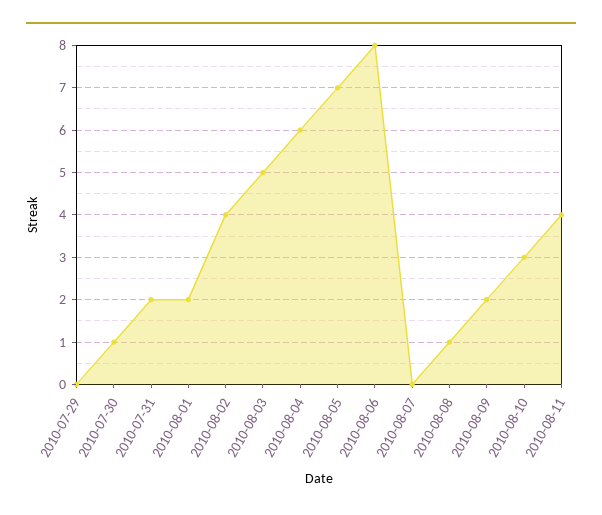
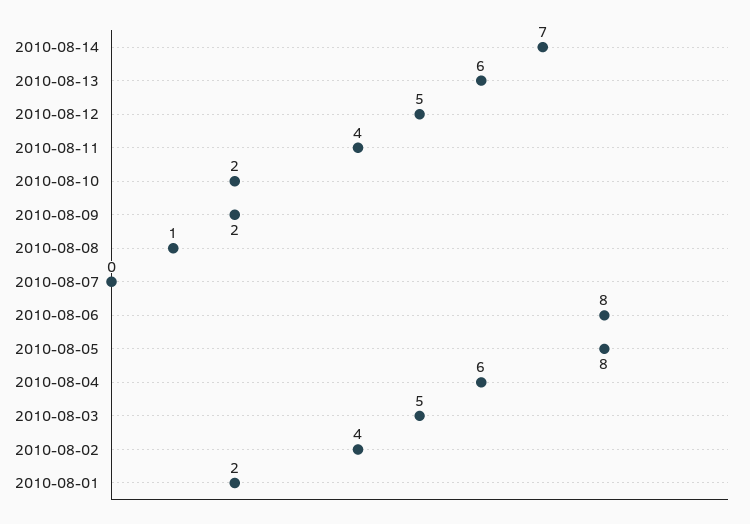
2010-07-29: 0 -> none
2010-07-30: 1 -> none
2010-07-31: 2 -> none
2010-08-05: 7 -> 8
2010-08-10: 3 -> 2
2010-08-14: none -> 7
2010-08-13: none -> 6
2010-08-12: none -> 5

